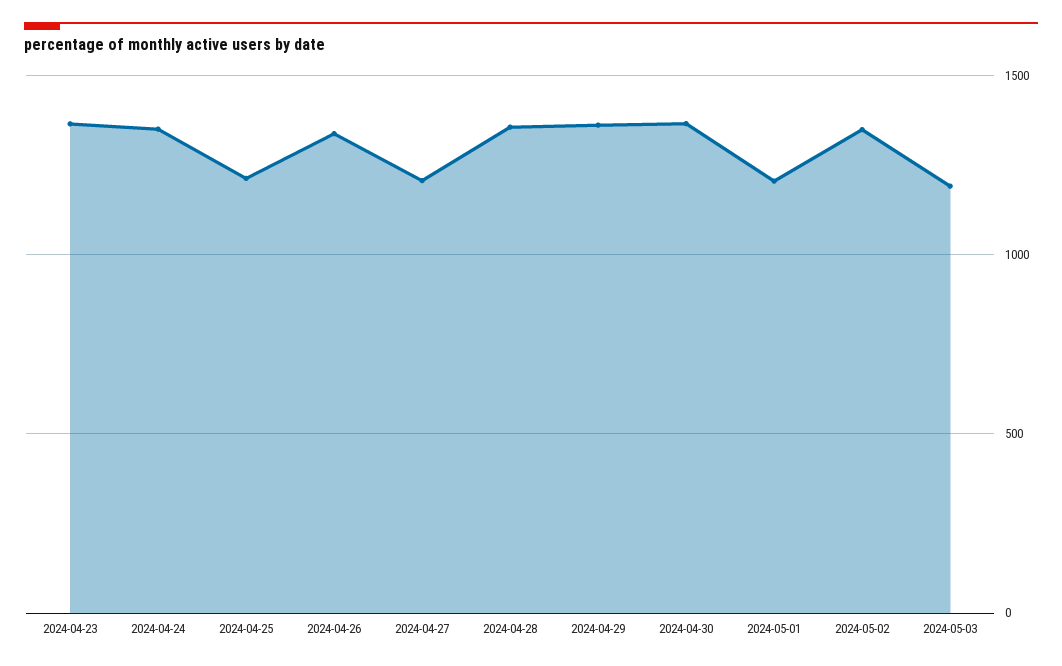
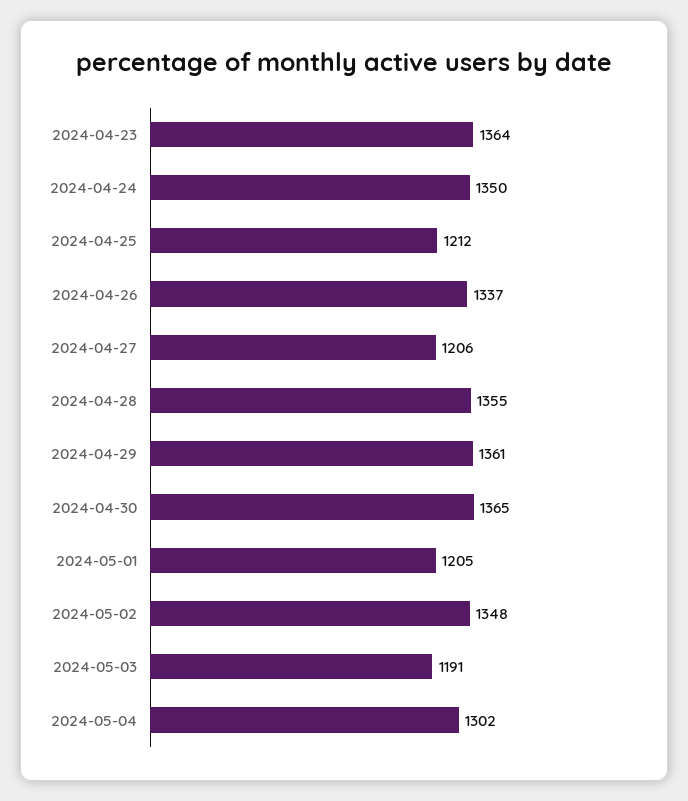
2024-05-04: none -> 1302

